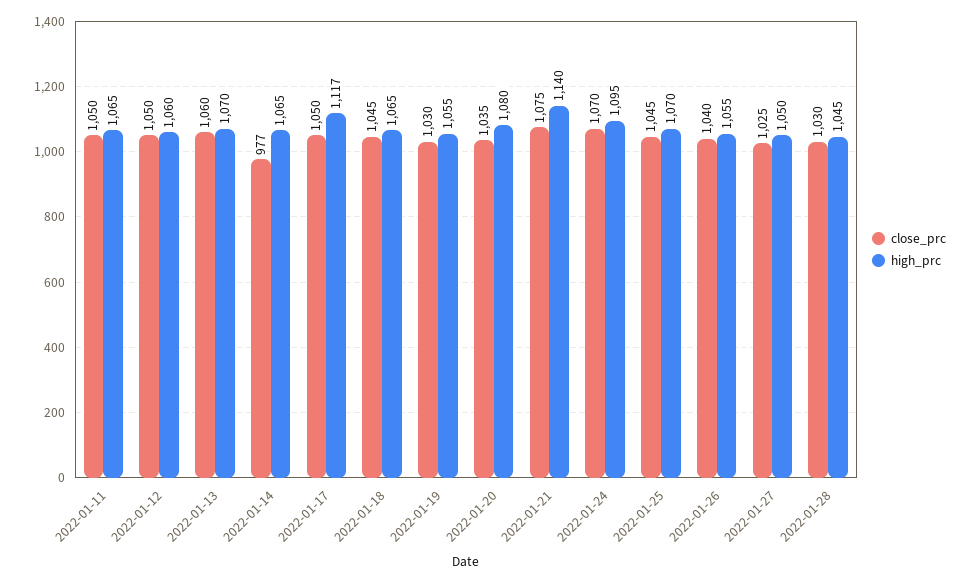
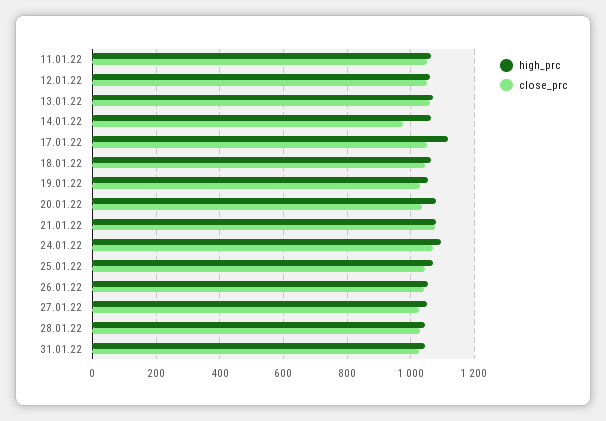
high_prc, 2022-01-21: 1140 -> 1080
high_prc, 31.01.22: none -> 1040
close_prc, 31.01.22: none -> 1020

